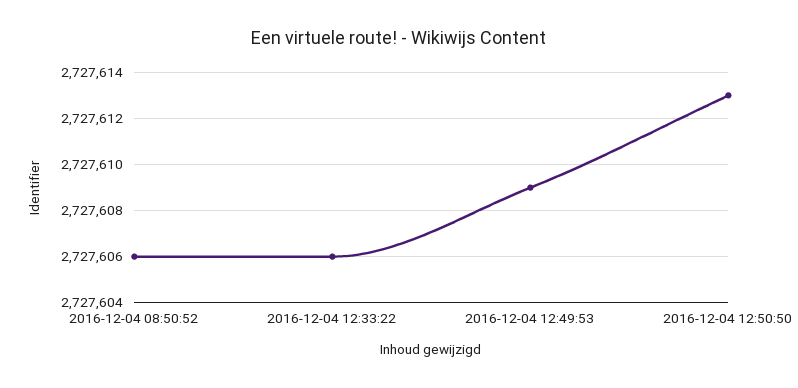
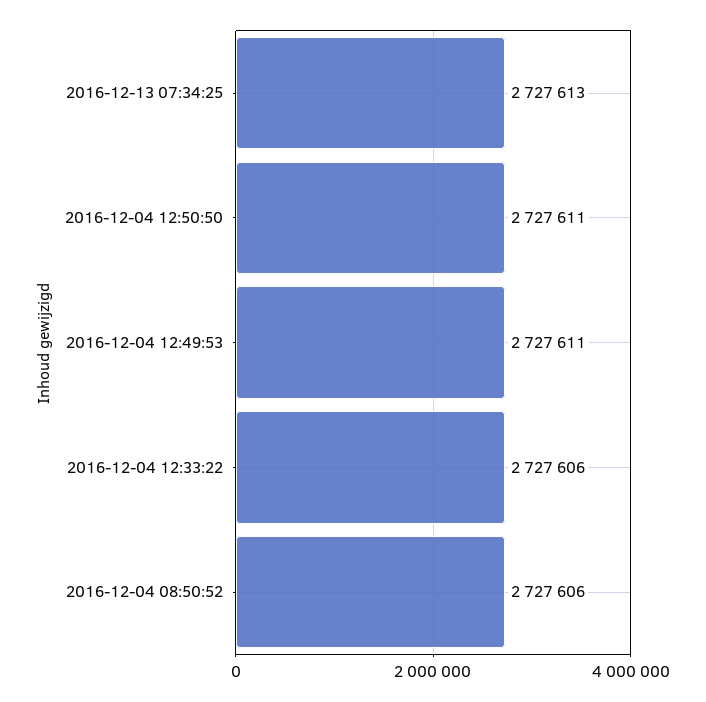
2016-12-04 12:49:53: 2727609 -> 2727611
2016-12-04 12:50:50: 2727613 -> 2727611
2016-12-13 07:34:25: none -> 2727613

